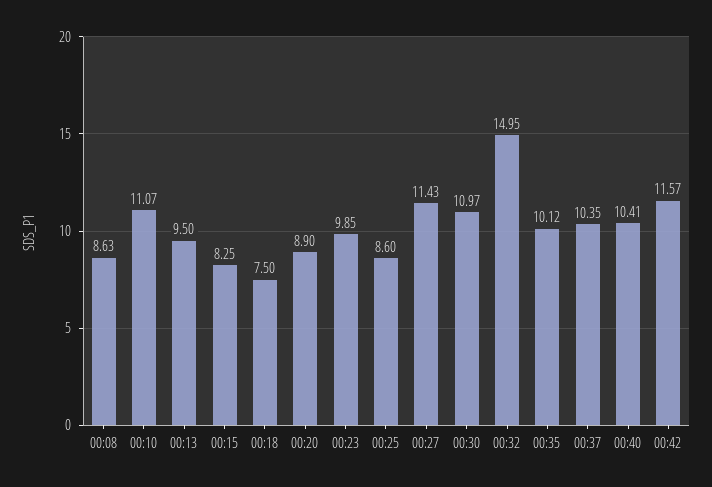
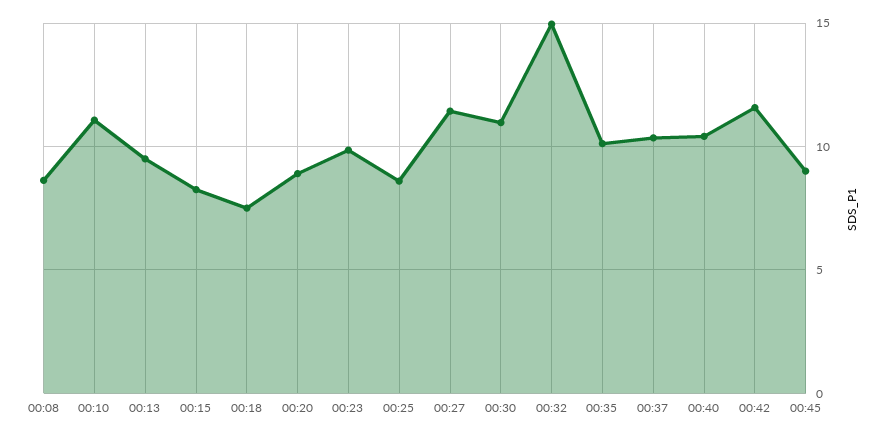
00:45: none -> 9

